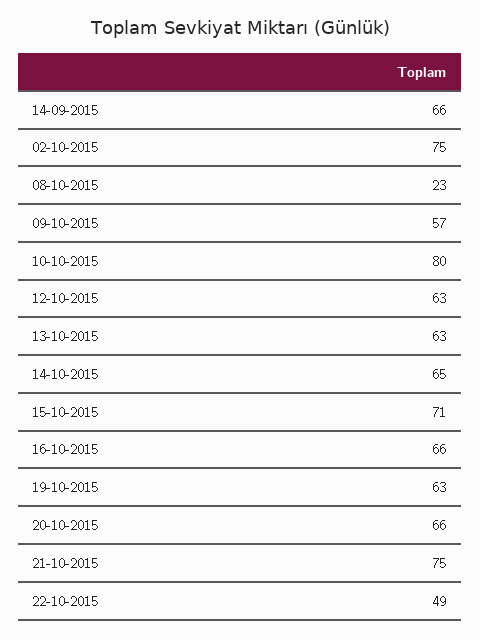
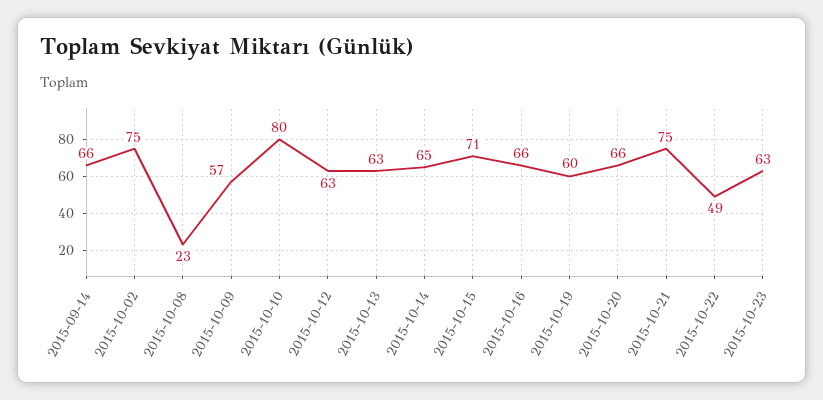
19-10-2015: 63 -> 60
2015-10-23: none -> 63

